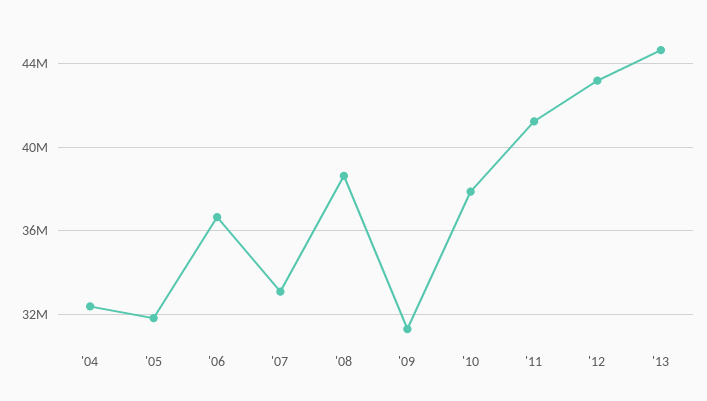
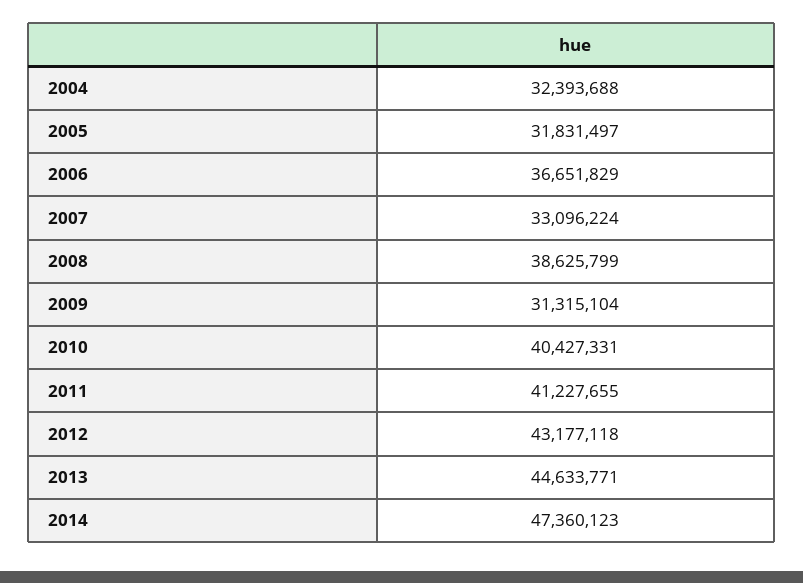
'10: 38000000 -> 40427331
2014: none -> 47360123

